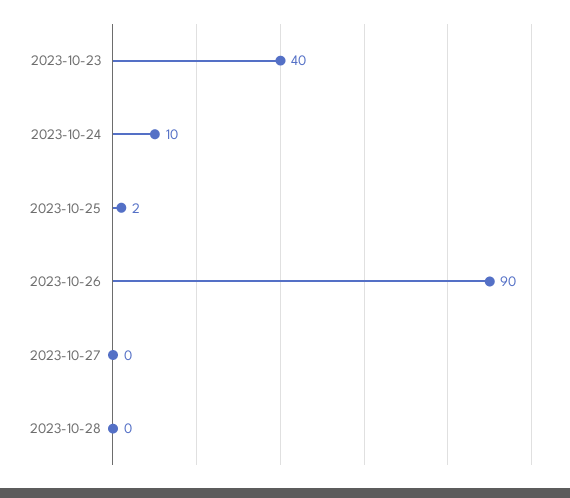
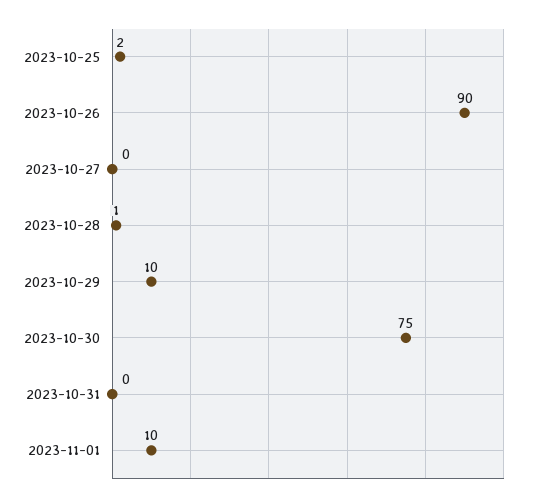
2023-10-23: 40 -> none
2023-10-24: 10 -> none
2023-10-28: 0 -> 1
2023-10-29: none -> 10
2023-10-30: none -> 75
2023-10-31: none -> 0
2023-11-01: none -> 10

